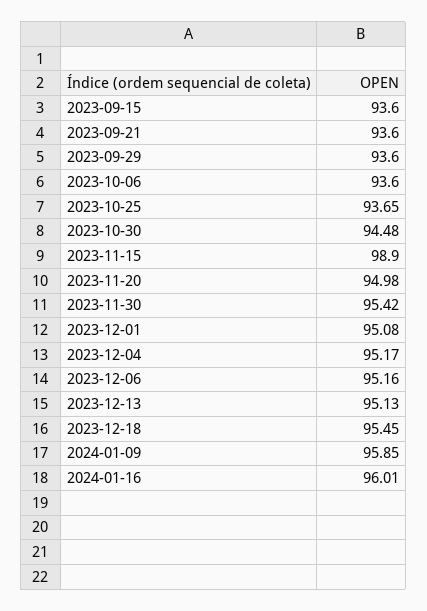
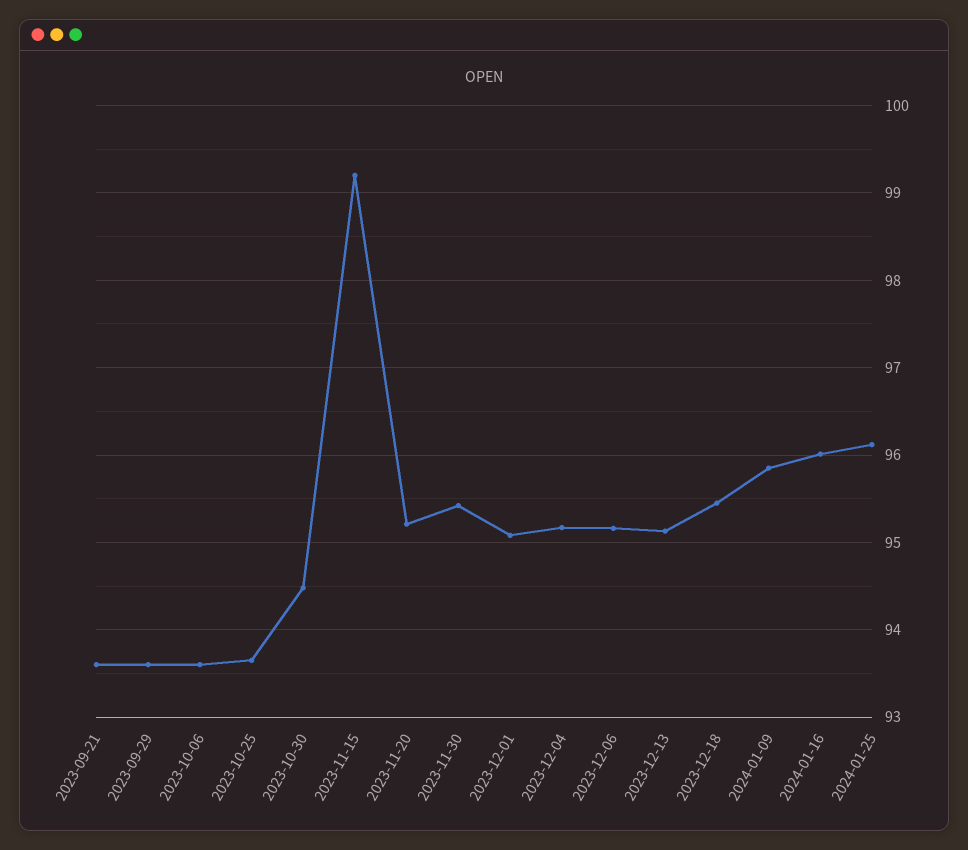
2023-09-15: 93.6 -> none
2023-11-15: 98.9 -> 99.2
2023-11-20: 94.98 -> 95.2
2024-01-25: none -> 96.1

